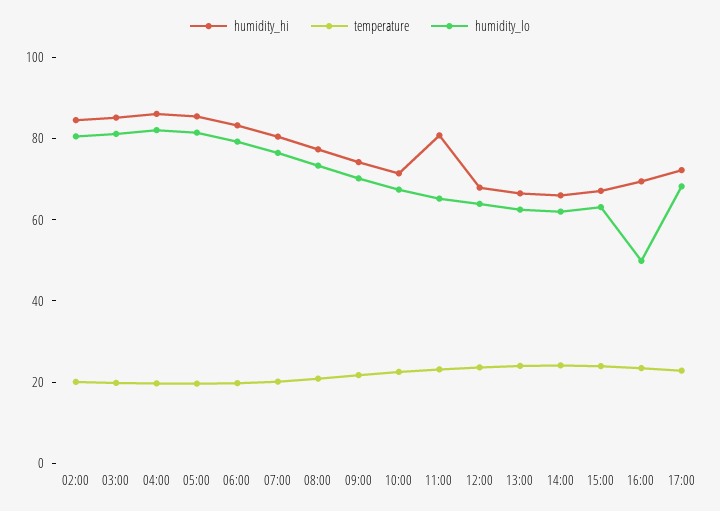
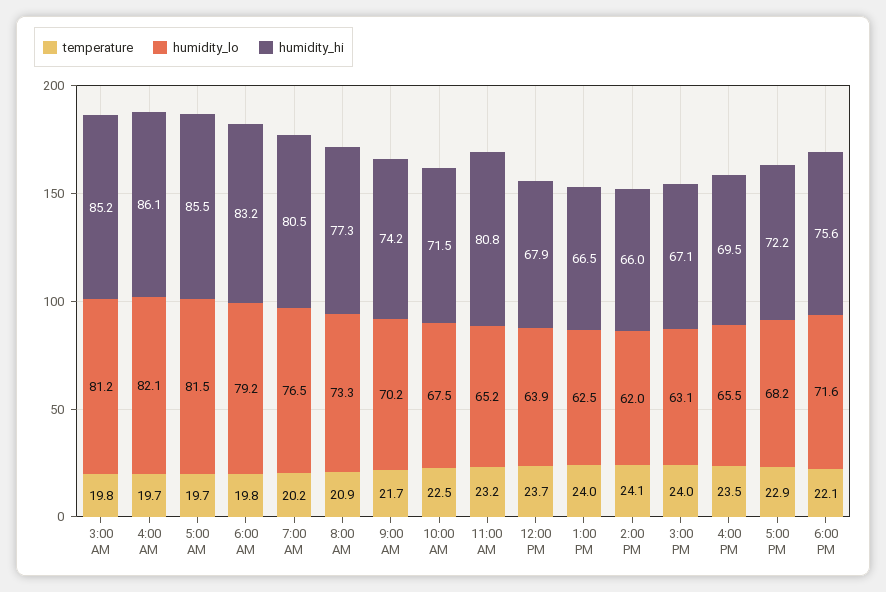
humidity_hi, 02:00: 85 -> none
temperature, 02:00: 20 -> none
humidity_lo, 02:00: 80 -> none
humidity_lo, 16:00: 50 -> 65.5
temperature, 6:00 PM: none -> 22.1
humidity_lo, 6:00 PM: none -> 71.6
humidity_hi, 6:00 PM: none -> 75.6

